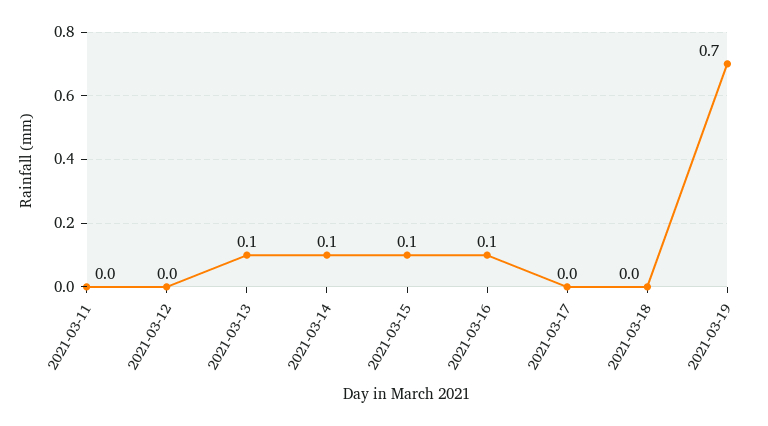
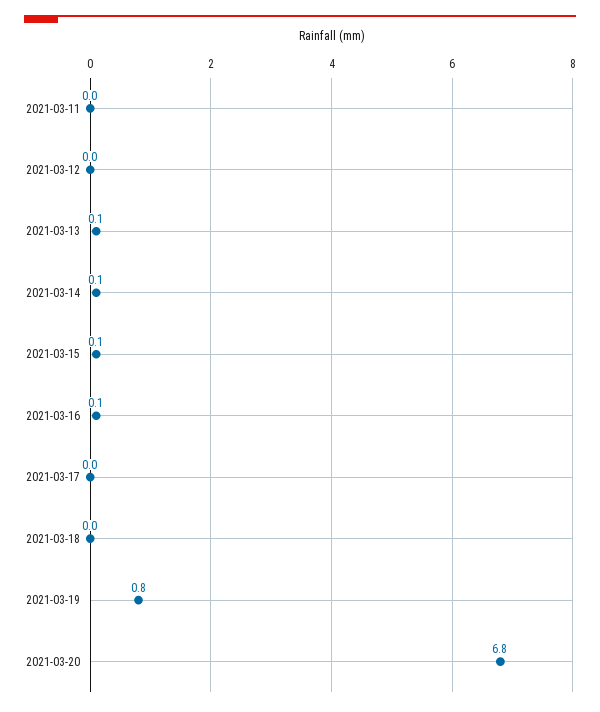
2021-03-19: 0.7 -> 0.8
2021-03-20: none -> 6.8

